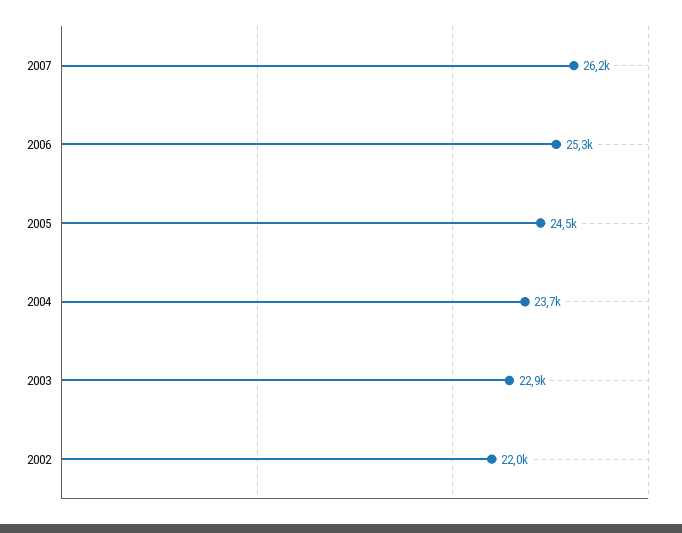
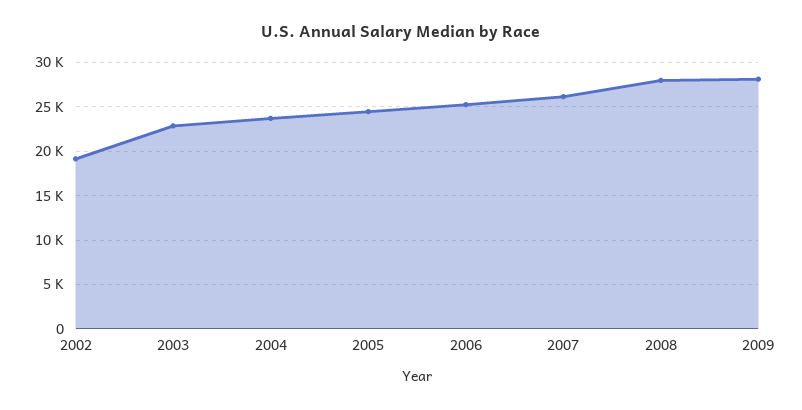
2002: 22000 -> 19000
2008: none -> 28000
2009: none -> 28000

